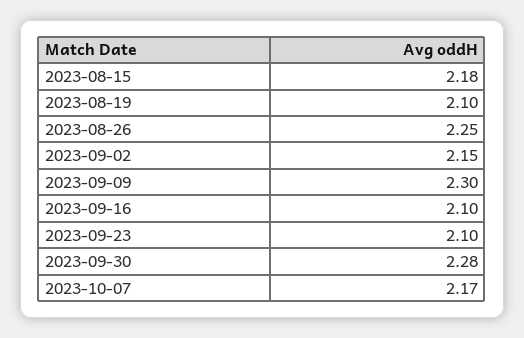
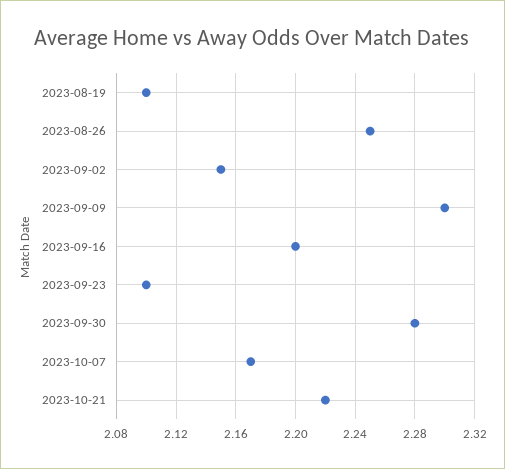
2023-08-15: 2.18 -> none
2023-09-16: 2.1 -> 2.2
2023-10-21: none -> 2.22

